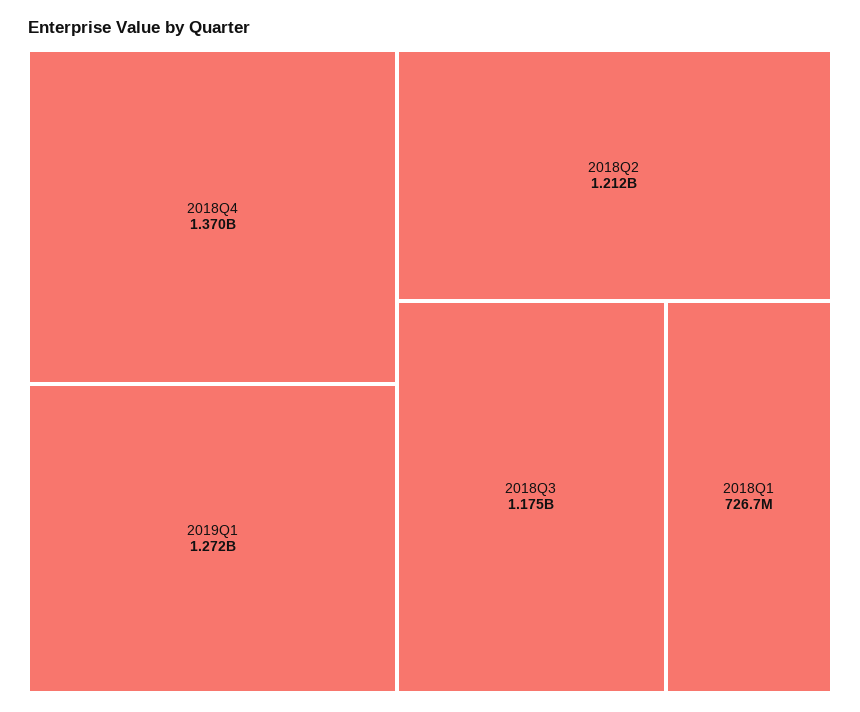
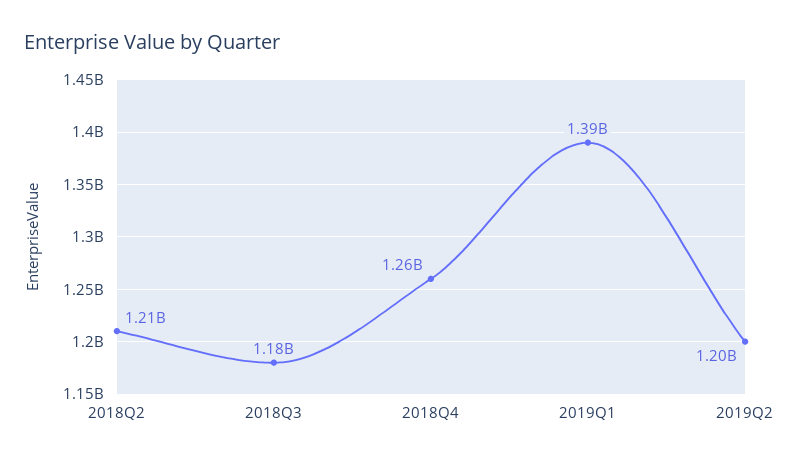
2018Q4: 1370000000 -> 1260000000
2019Q1: 1272000000 -> 1390000000
2018Q1: 726700000 -> none
2019Q2: none -> 1200000000

